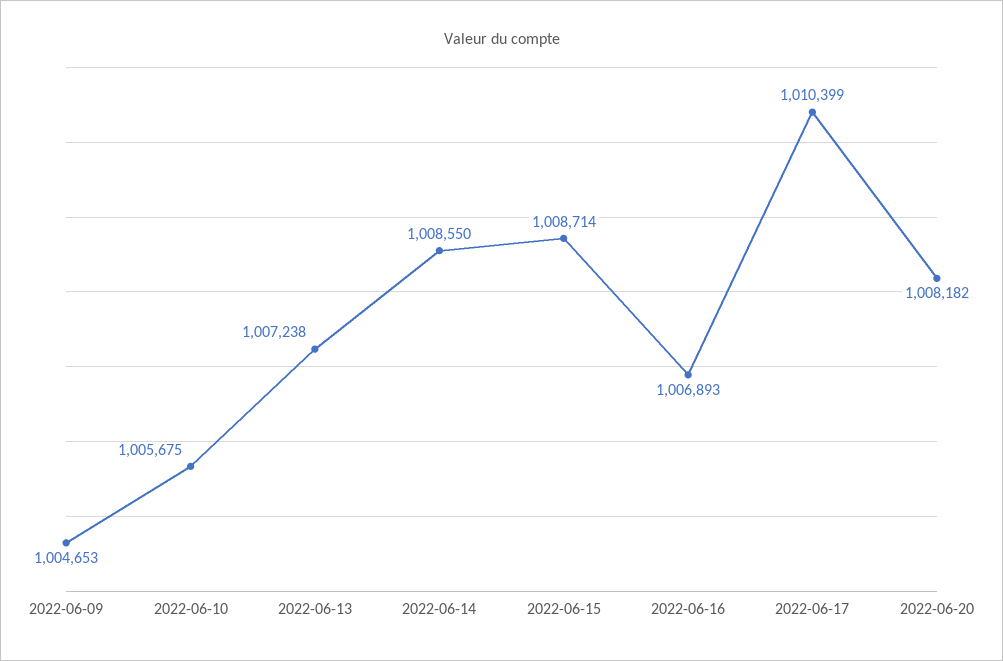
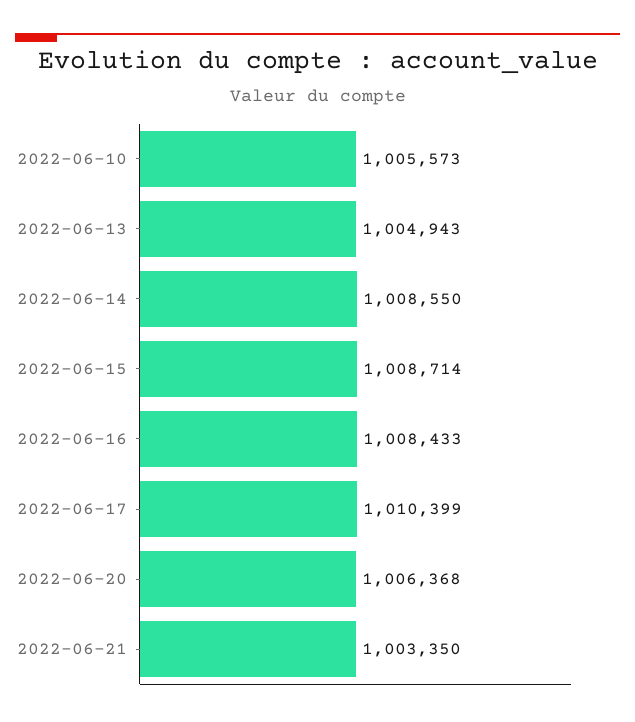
2022-06-09: 1004653 -> none
2022-06-10: 1005675 -> 1005573
2022-06-13: 1007238 -> 1004943
2022-06-16: 1006893 -> 1008433
2022-06-20: 1008182 -> 1006368
2022-06-21: none -> 1003350

